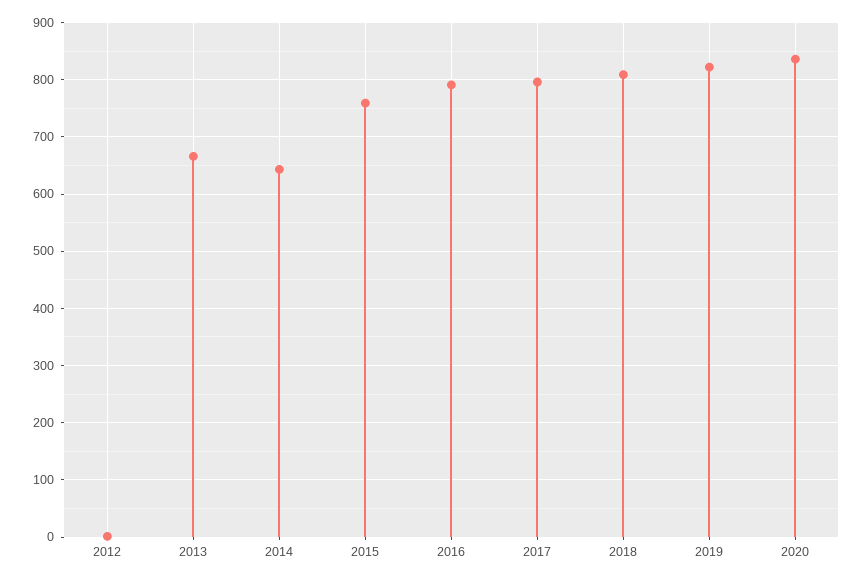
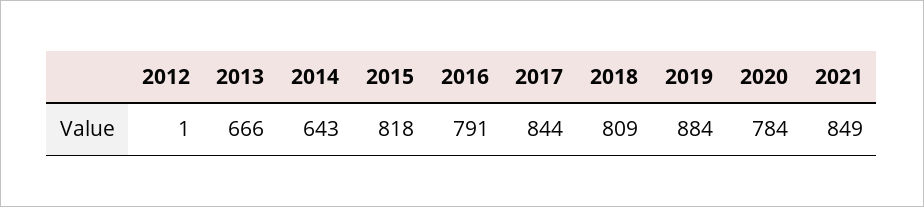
2015: 760 -> 818
2017: 800 -> 844
2019: 820 -> 884
2020: 840 -> 784
2021: none -> 849

